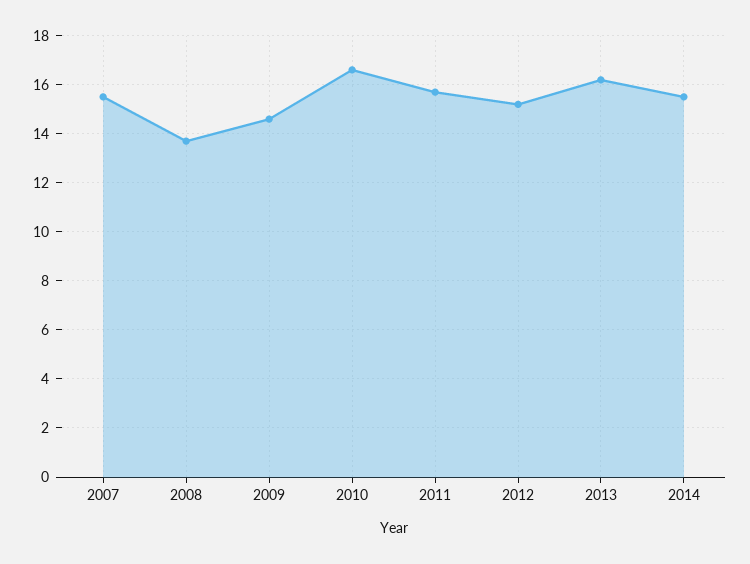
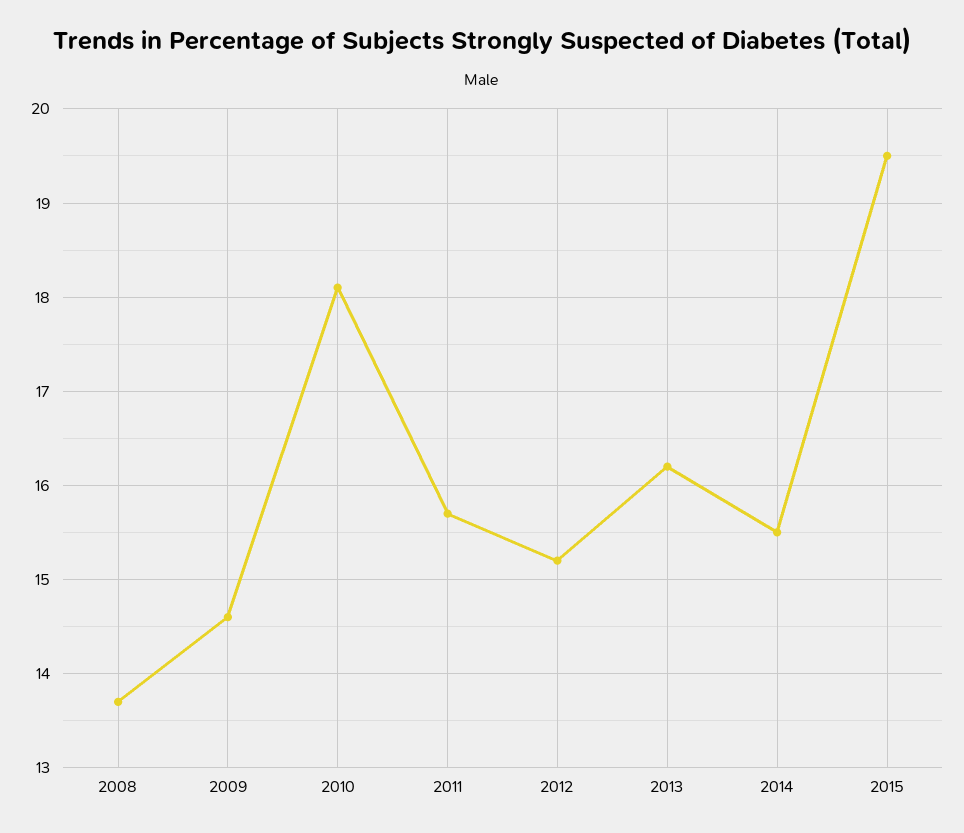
2007: 15.5 -> none
2010: 16.5 -> 18.1
2015: none -> 19.5

